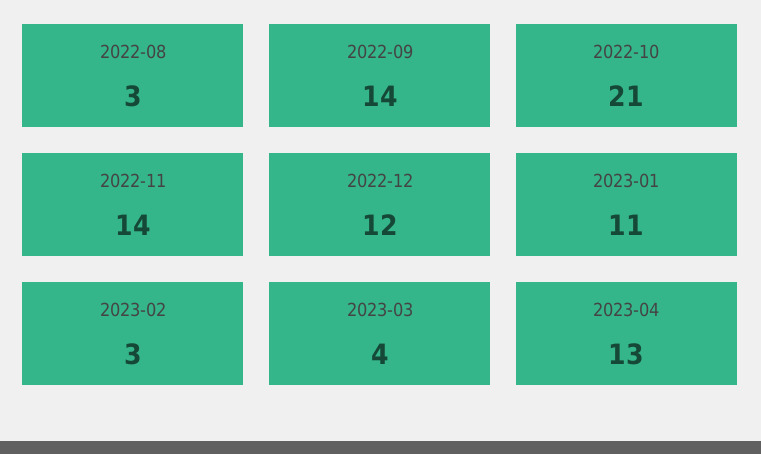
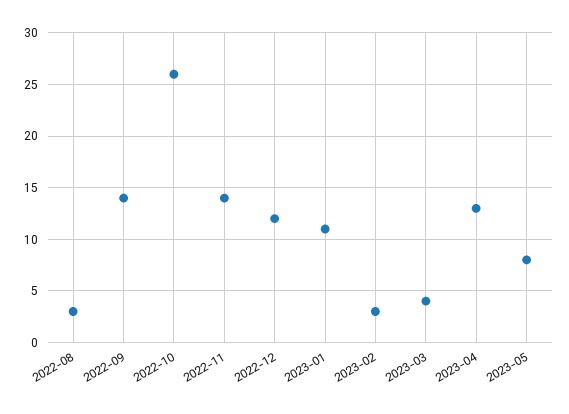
2022-10: 21 -> 26
2023-05: none -> 8

